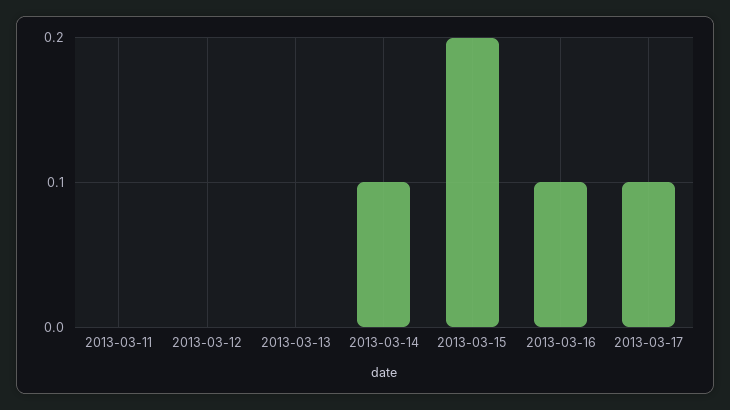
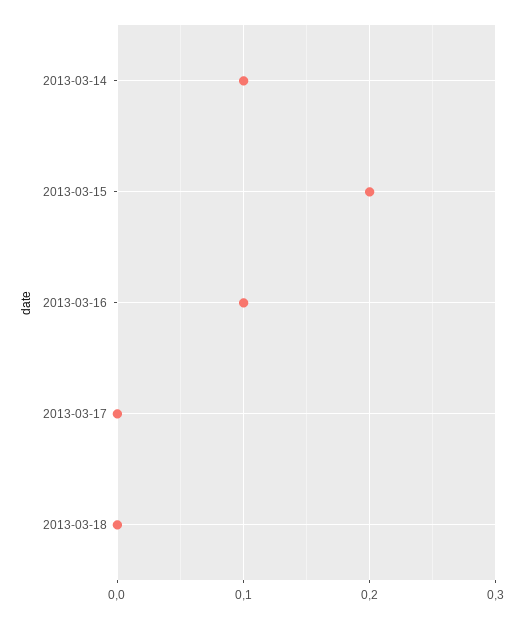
2013-03-11: 0 -> none
2013-03-12: 0 -> none
2013-03-13: 0 -> none
2013-03-17: 0.1 -> 0
2013-03-18: none -> 0

